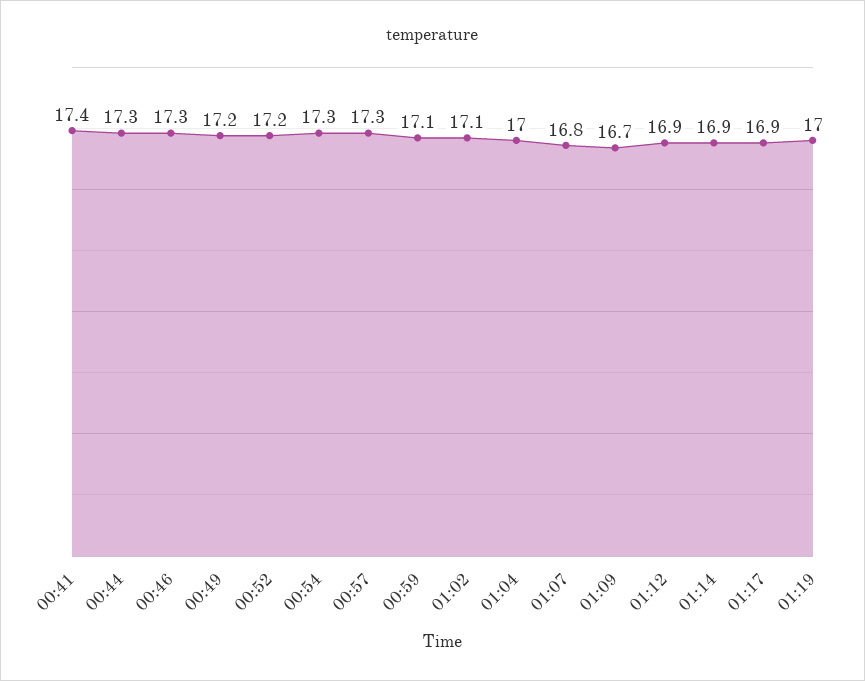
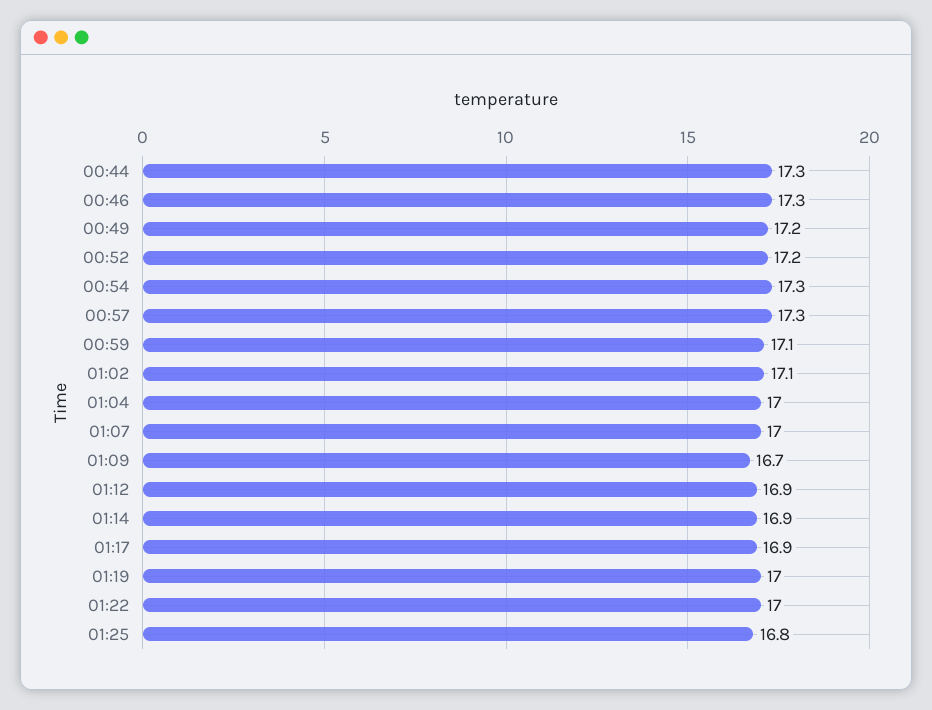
00:41: 17.4 -> none
01:07: 16.8 -> 17
01:22: none -> 17
01:25: none -> 16.8

